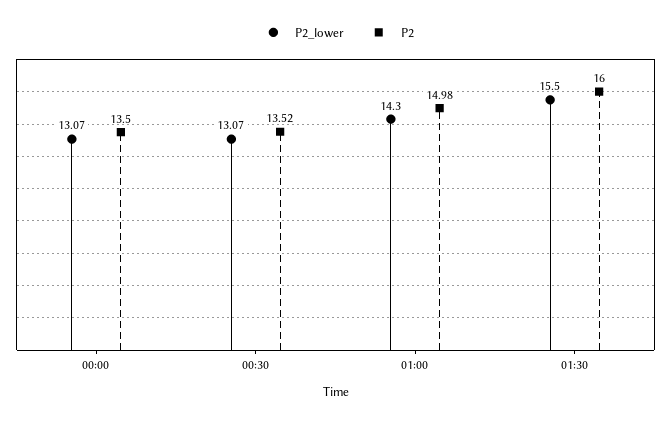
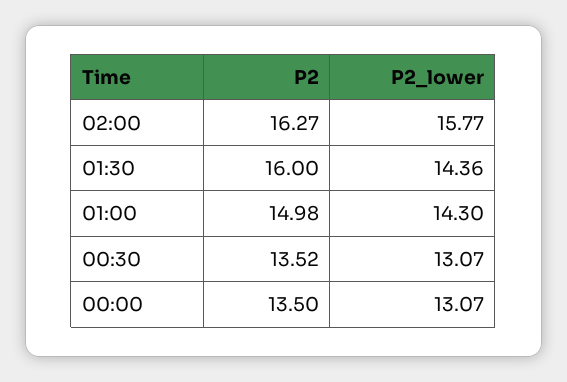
P2_lower, 01:30: 15.5 -> 14.36
P2, 02:00: none -> 16.27
P2_lower, 02:00: none -> 15.77

